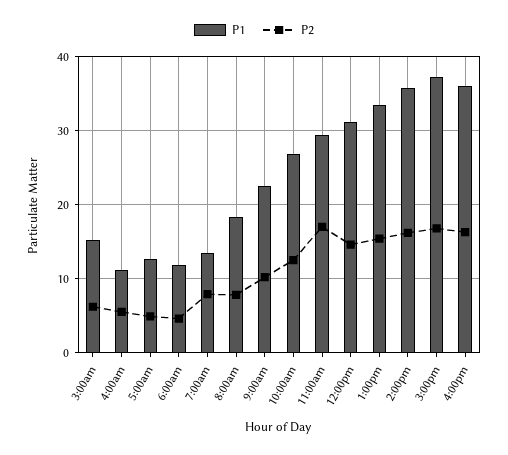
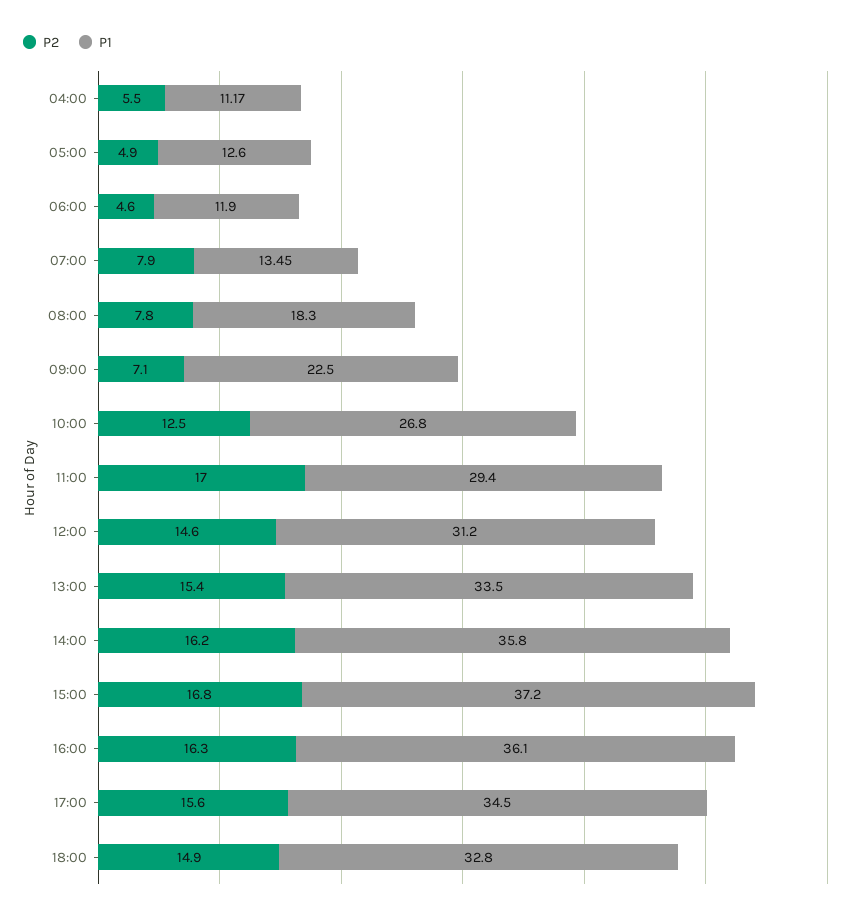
P1, 3:00am: 15 -> none
P2, 3:00am: 6 -> none
P2, 9:00am: 10 -> 7.1
P2, 17:00: none -> 15.6
P1, 17:00: none -> 34.5
P2, 18:00: none -> 14.9
P1, 18:00: none -> 32.8

